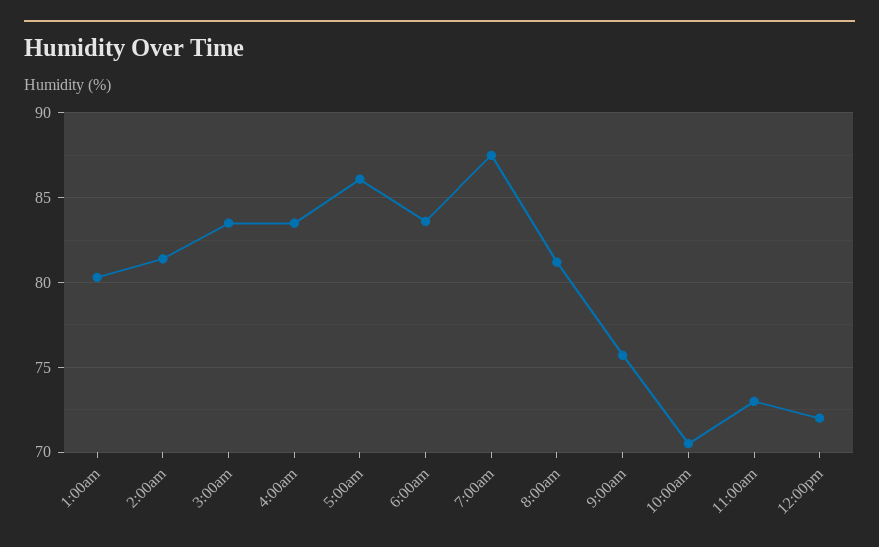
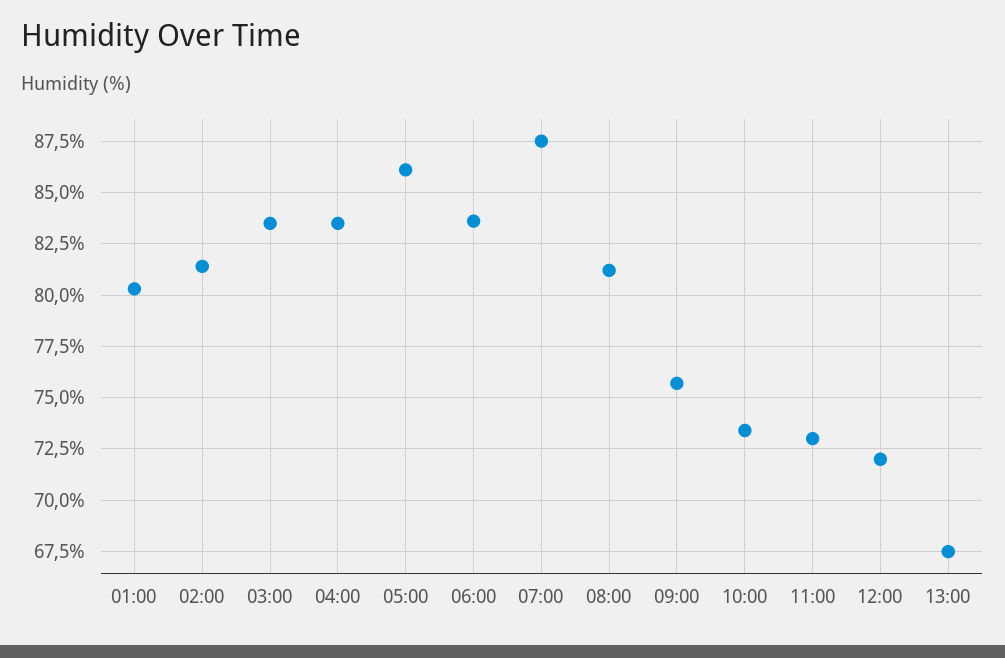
10:00am: 70.5 -> 73.5
13:00: none -> 67.5

